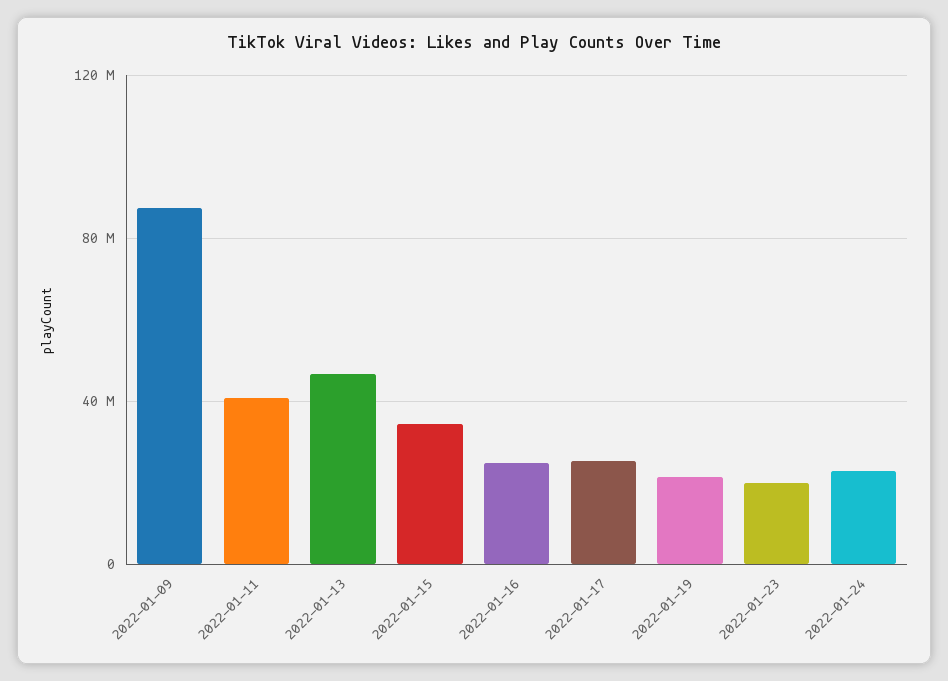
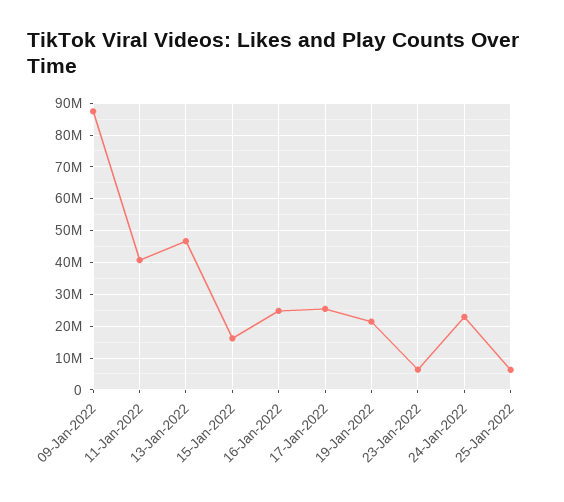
2022-01-15: 35000000 -> 16000000
2022-01-23: 20000000 -> 6000000
25-Jan-2022: none -> 6000000

